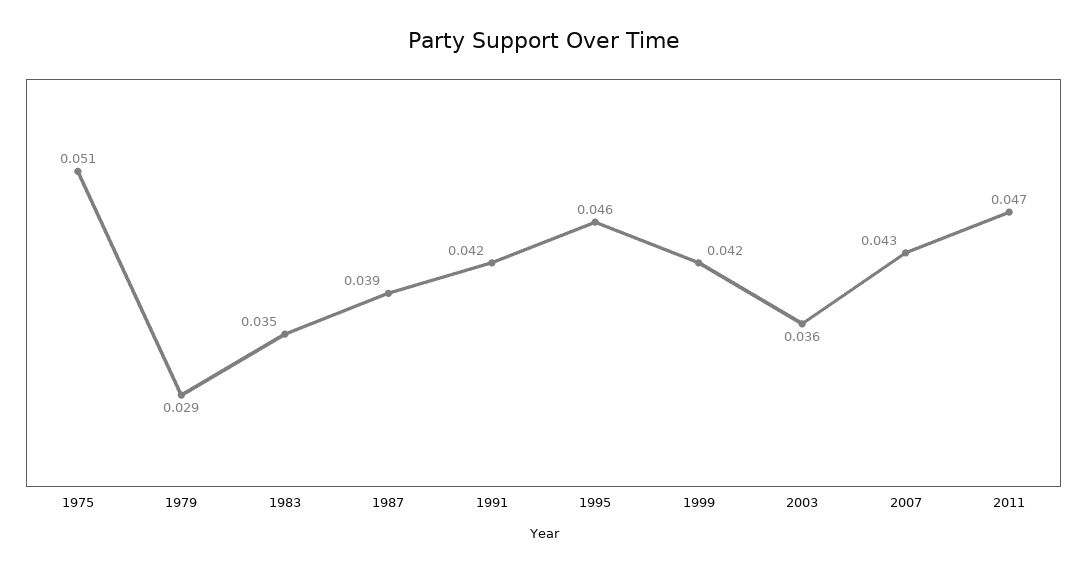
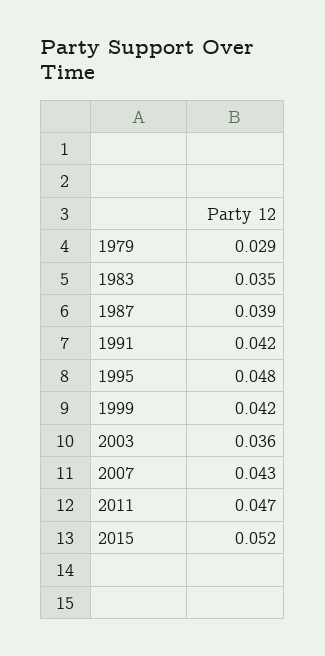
1975: 0.051 -> none
1995: 0.046 -> 0.048
2015: none -> 0.052

